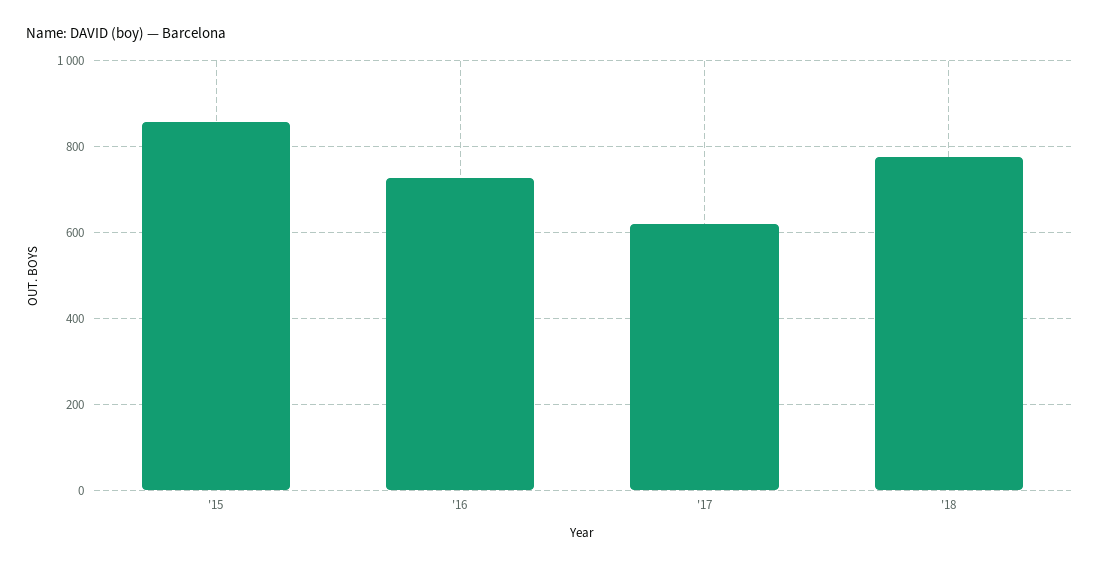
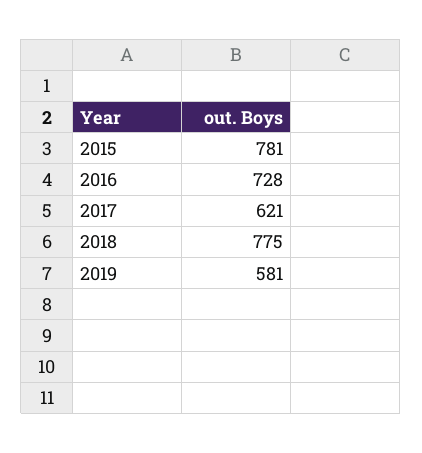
'15: 860 -> 781
2019: none -> 581

